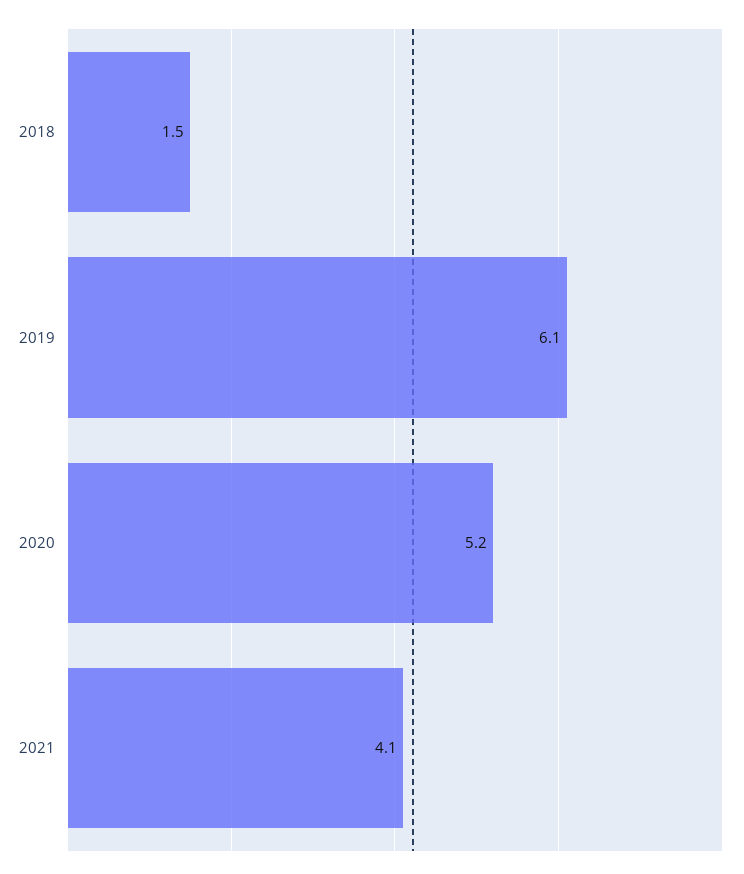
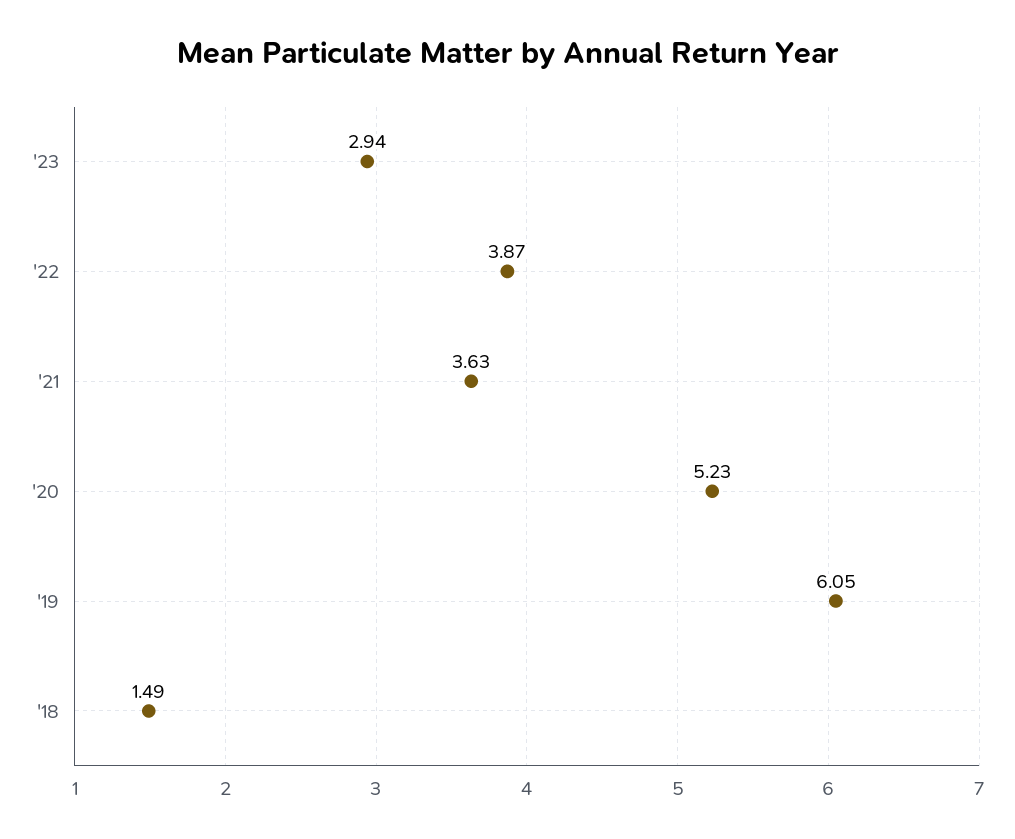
2021: 4.1 -> 3.63
'23: none -> 2.94
'22: none -> 3.87

